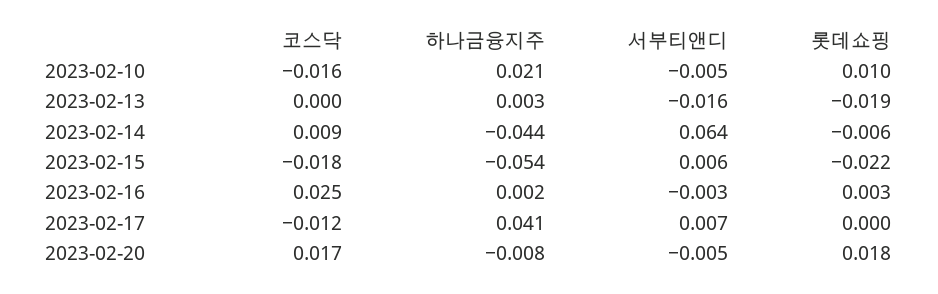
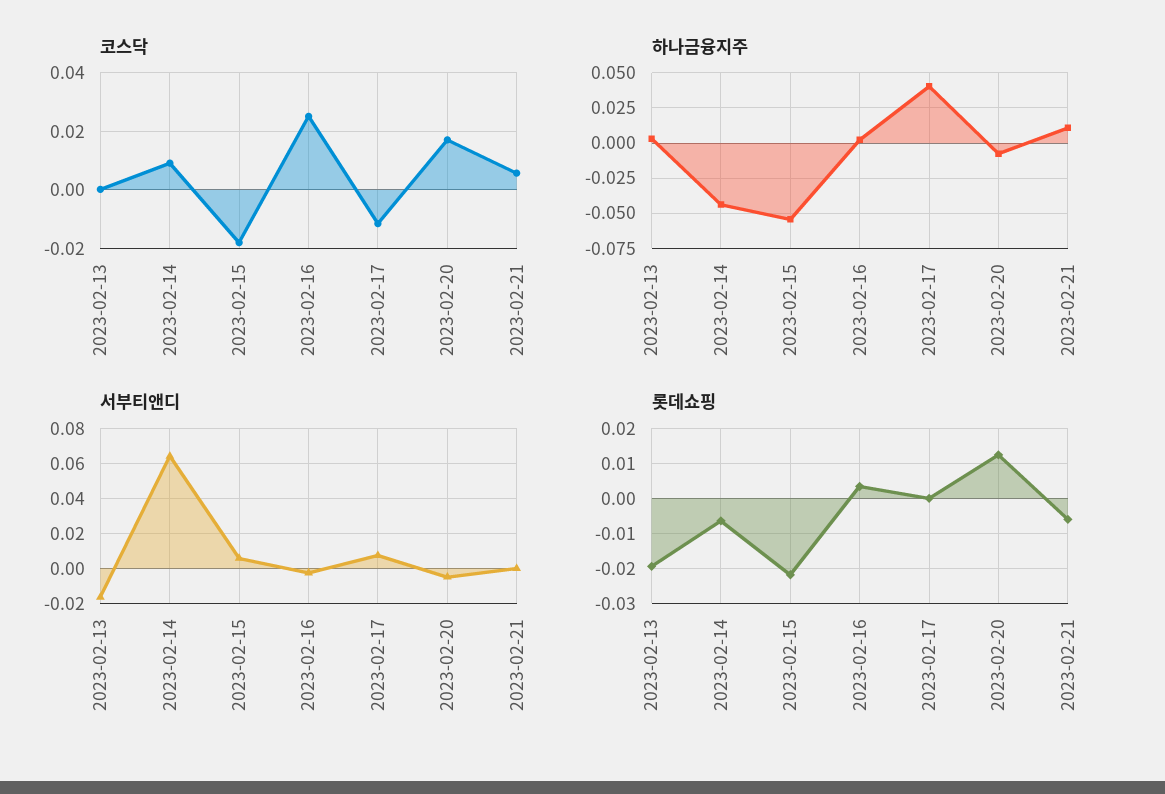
코스닥, 2023-02-10: -0.016 -> none
하나금융지주, 2023-02-10: 0.021 -> none
서부티앤디, 2023-02-10: -0.005 -> none
롯데쇼핑, 2023-02-10: 0.01 -> none
롯데쇼핑, 2023-02-20: 0.018 -> 0.012
코스닥, 2023-02-21: none -> 0.005
하나금융지주, 2023-02-21: none -> 0.01
서부티앤디, 2023-02-21: none -> 0
롯데쇼핑, 2023-02-21: none -> -0.006

